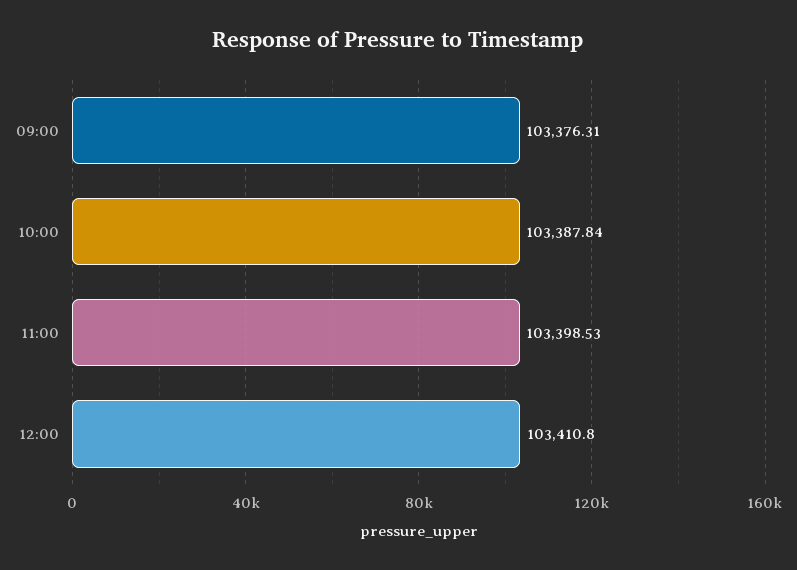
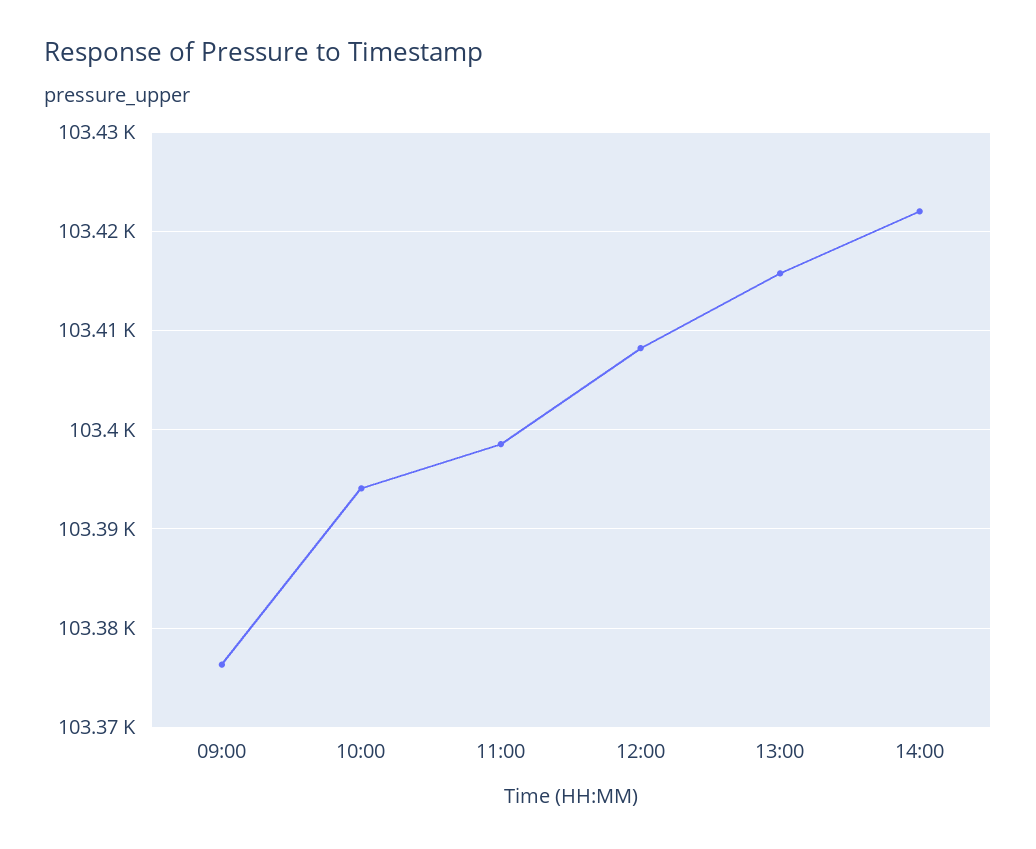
10:00: 103387.84 -> 103394
12:00: 103410.8 -> 103408
13:00: none -> 103416
14:00: none -> 103422

